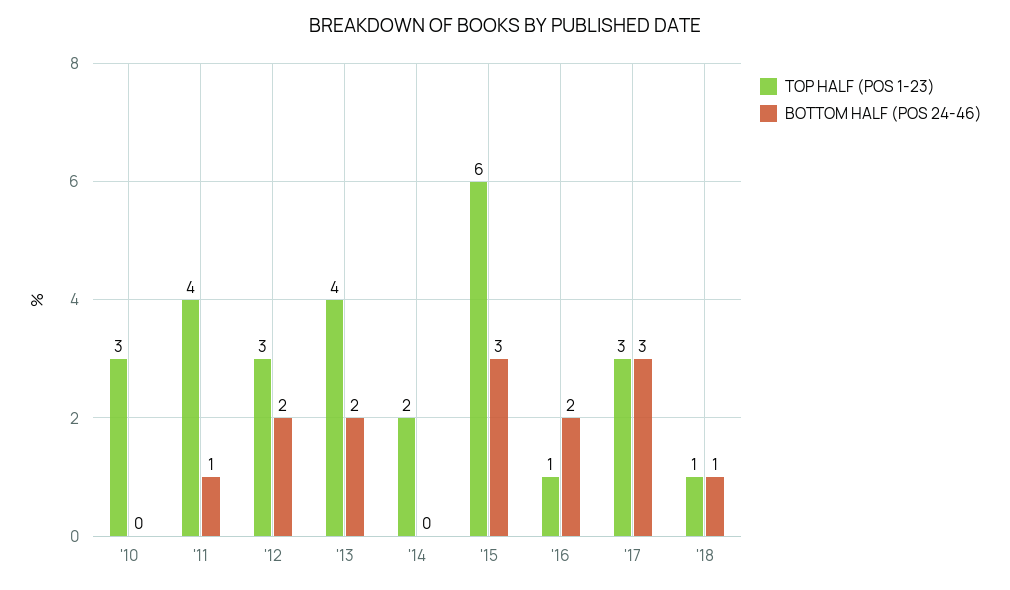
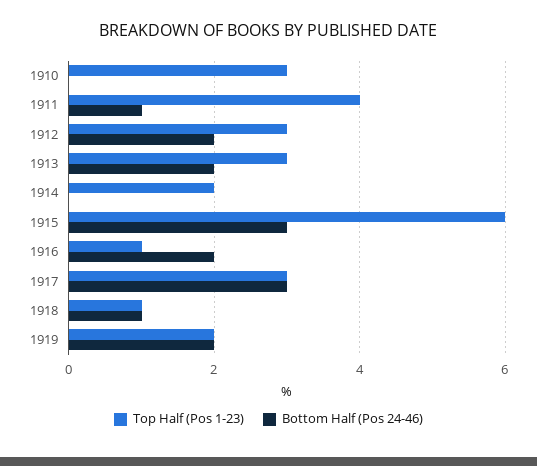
TOP HALF (POS 1-23), '13: 4 -> 3
TOP HALF (POS 1-23), 1919: none -> 2
BOTTOM HALF (POS 24-46), 1919: none -> 2

